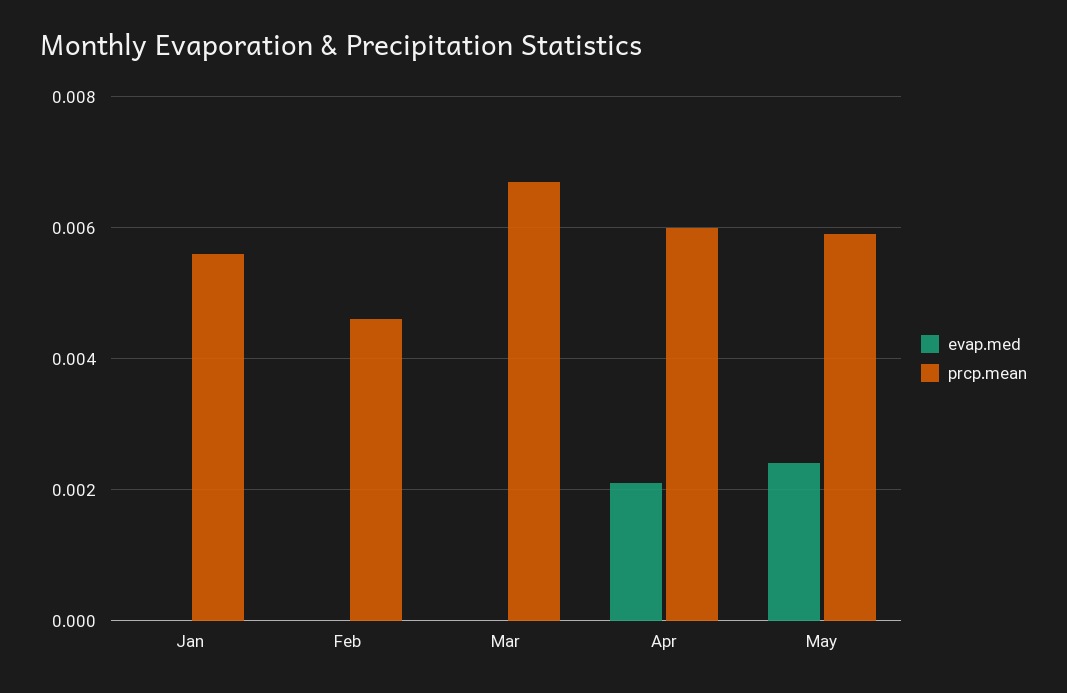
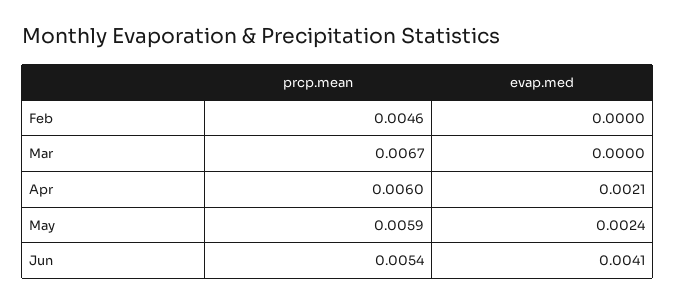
evap.med, Jan: 0 -> none
prcp.mean, Jan: 0.0055 -> none
prcp.mean, Jun: none -> 0.0054
evap.med, Jun: none -> 0.0041

